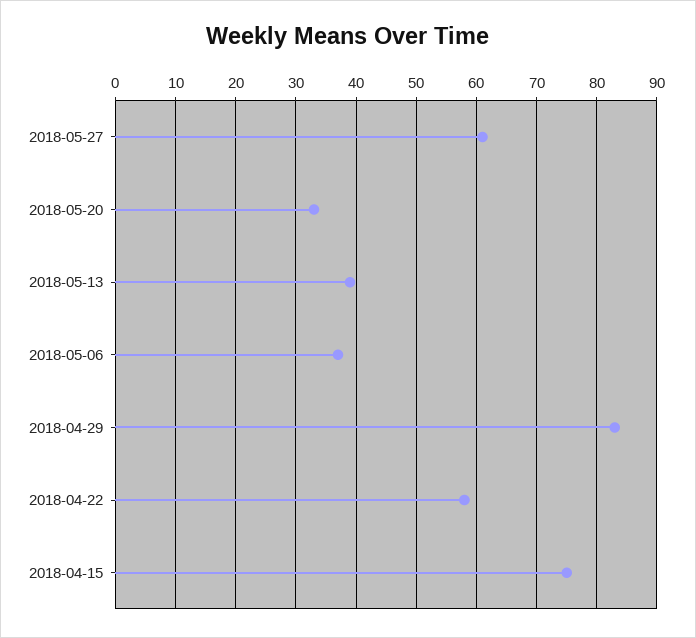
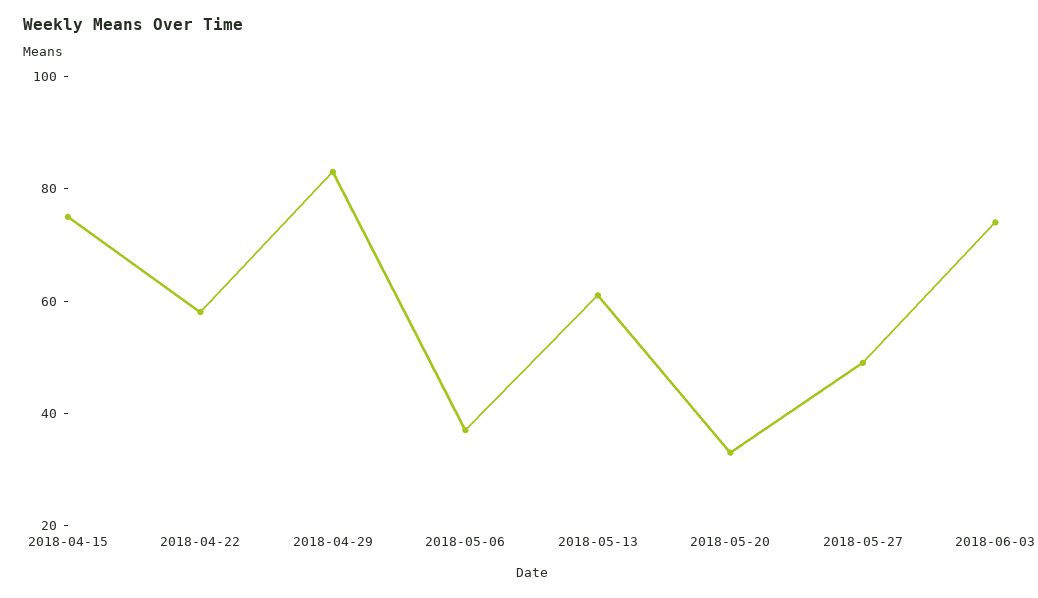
2018-05-27: 61 -> 50
2018-05-13: 39 -> 60
2018-06-03: none -> 75

